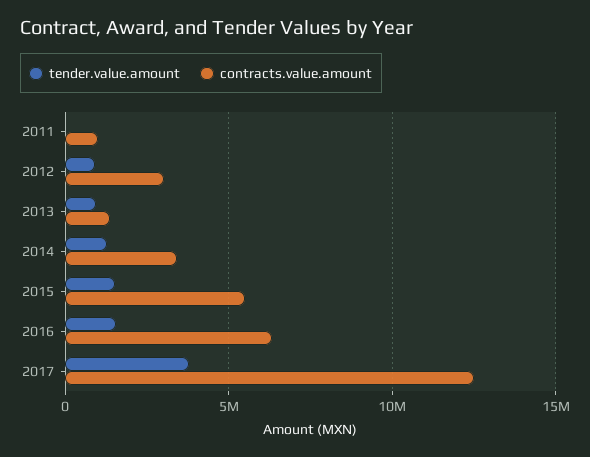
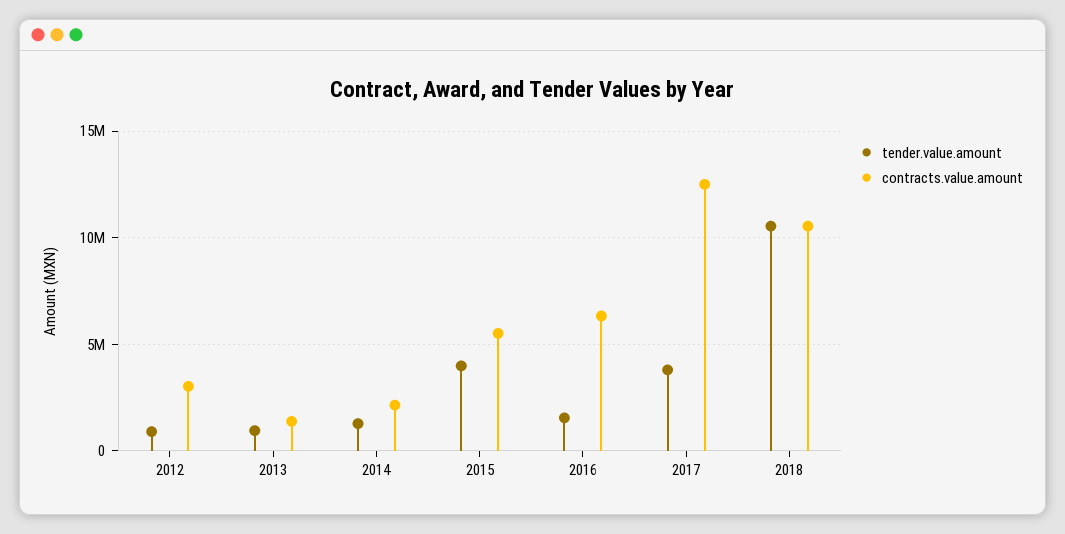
tender.value.amount, 2011: 0 -> none
contracts.value.amount, 2011: 1000000 -> none
contracts.value.amount, 2014: 3500000 -> 2000000
tender.value.amount, 2015: 1500000 -> 4000000
tender.value.amount, 2018: none -> 10500000
contracts.value.amount, 2018: none -> 10500000

